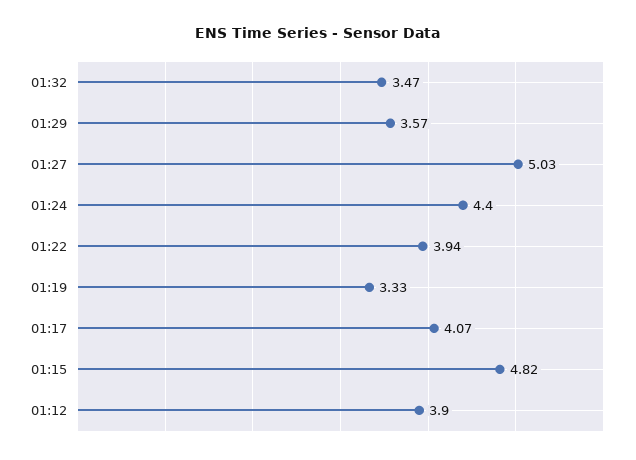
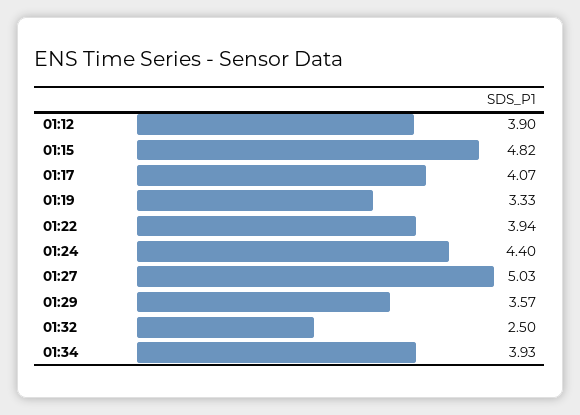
01:32: 3.47 -> 2.5
01:34: none -> 3.93

